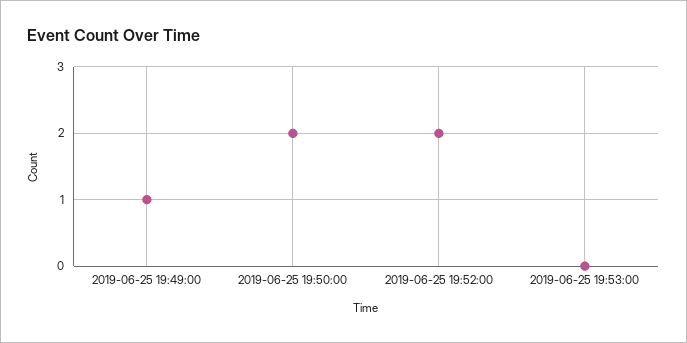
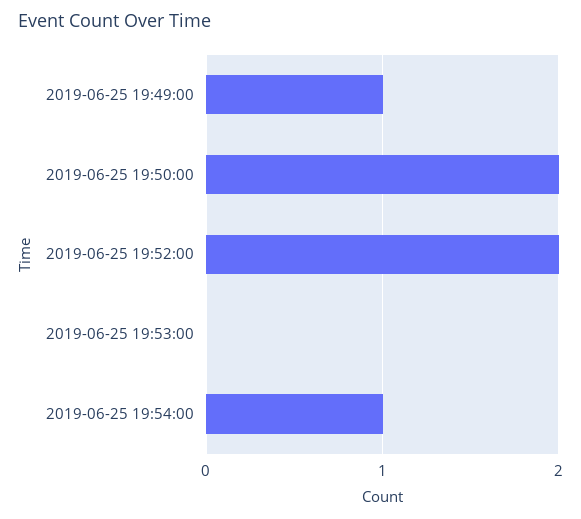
2019-06-25 19:54:00: none -> 1

